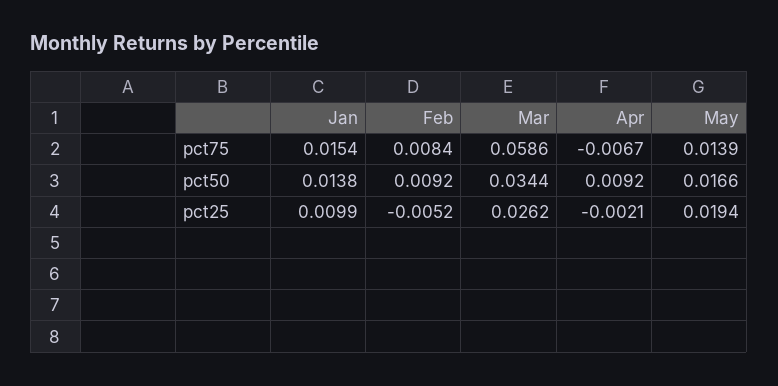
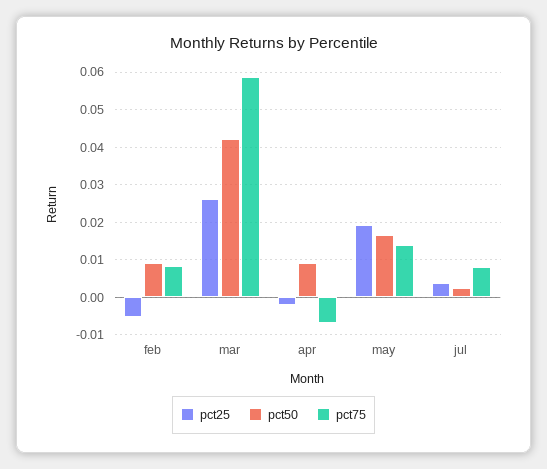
pct75, Jan: 0.0154 -> none
pct50, Jan: 0.0138 -> none
pct50, Mar: 0.0344 -> 0.042
pct25, Jan: 0.0099 -> none
pct25, jul: none -> 0.004
pct50, jul: none -> 0.002
pct75, jul: none -> 0.008

